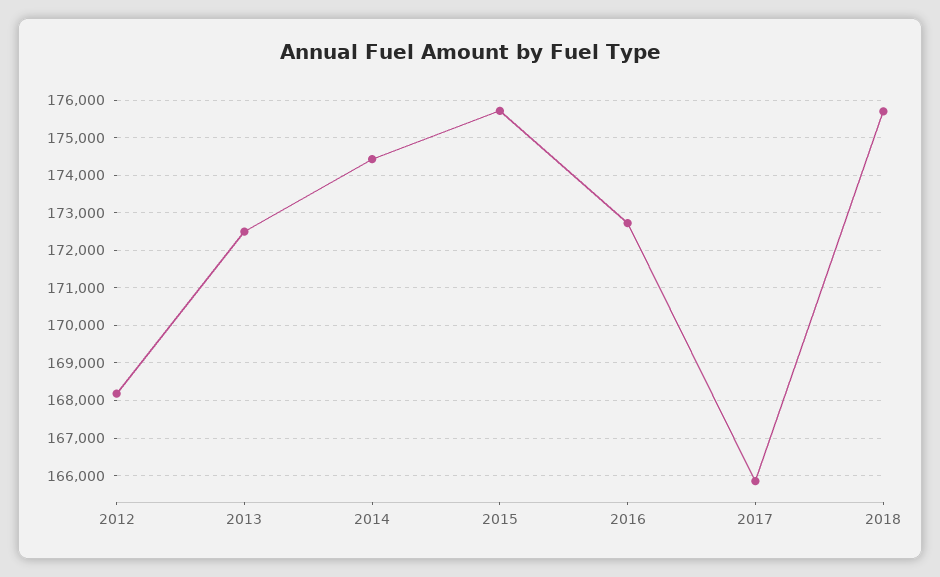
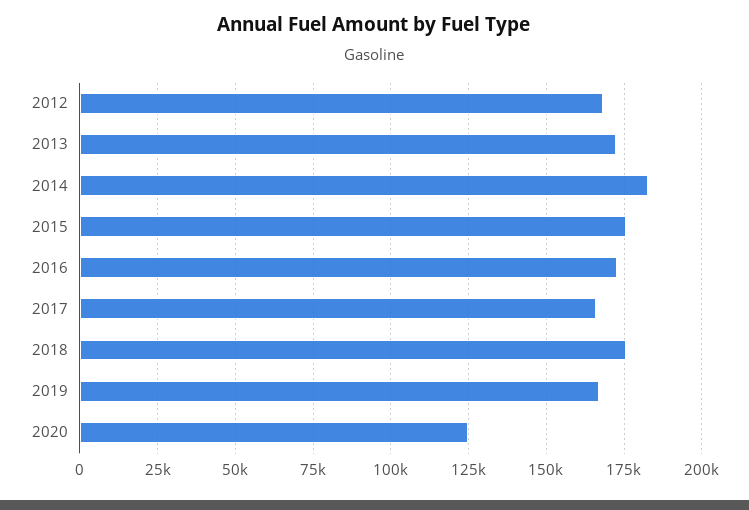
2014: 174400 -> 182500
2019: none -> 167500
2020: none -> 125000

